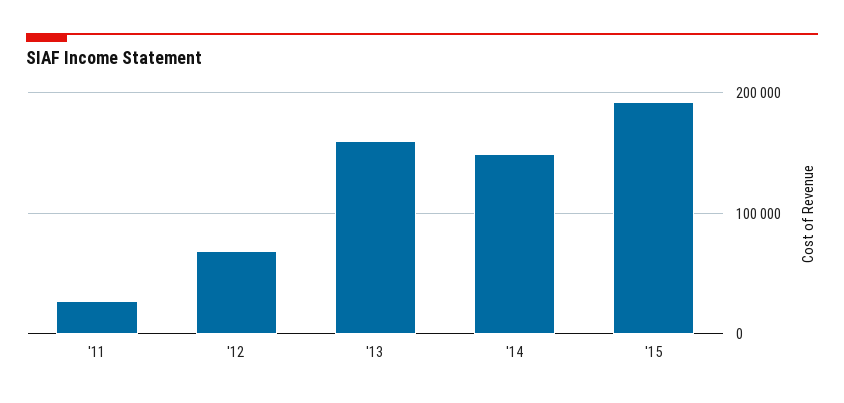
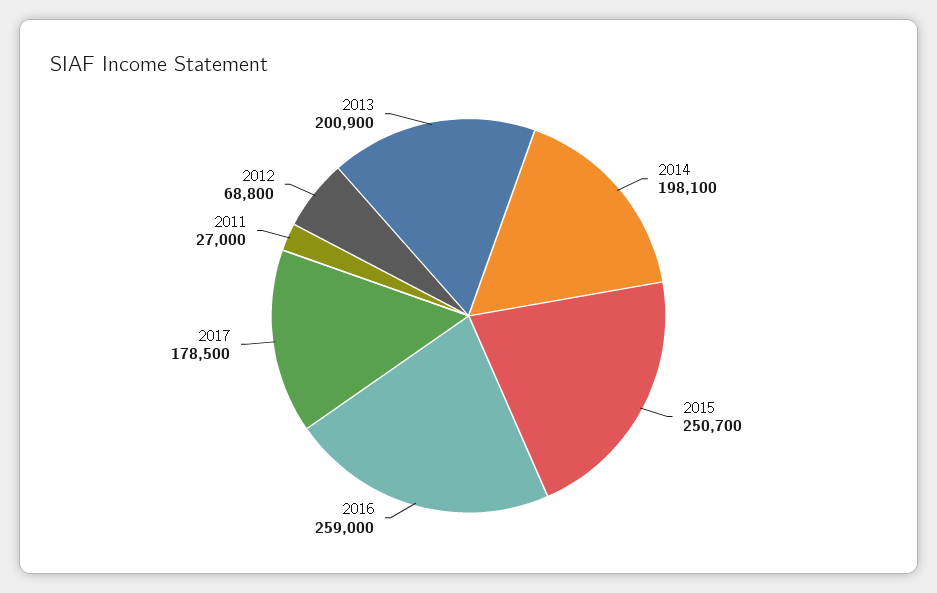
'13: 160000 -> 200900
'14: 150000 -> 198100
'15: 190000 -> 250700
2016: none -> 259000
2017: none -> 178500

